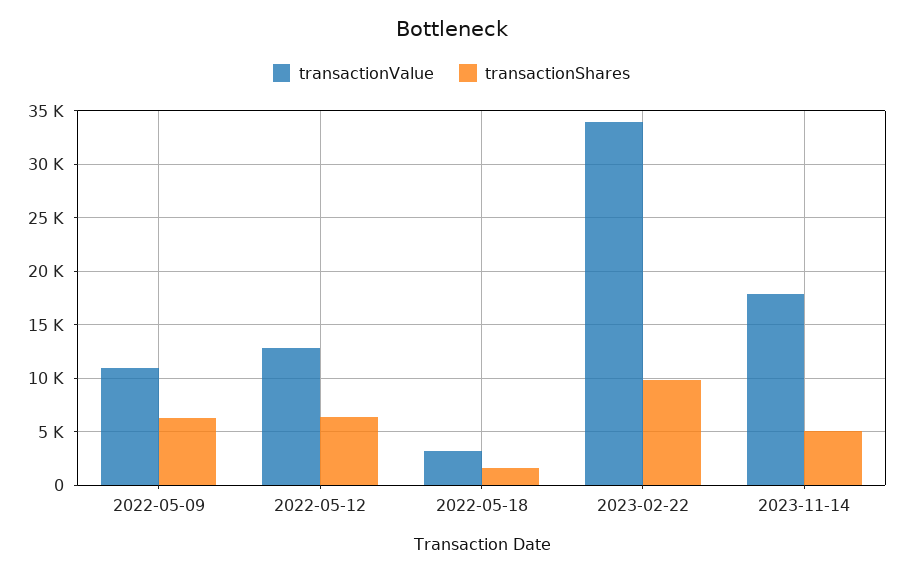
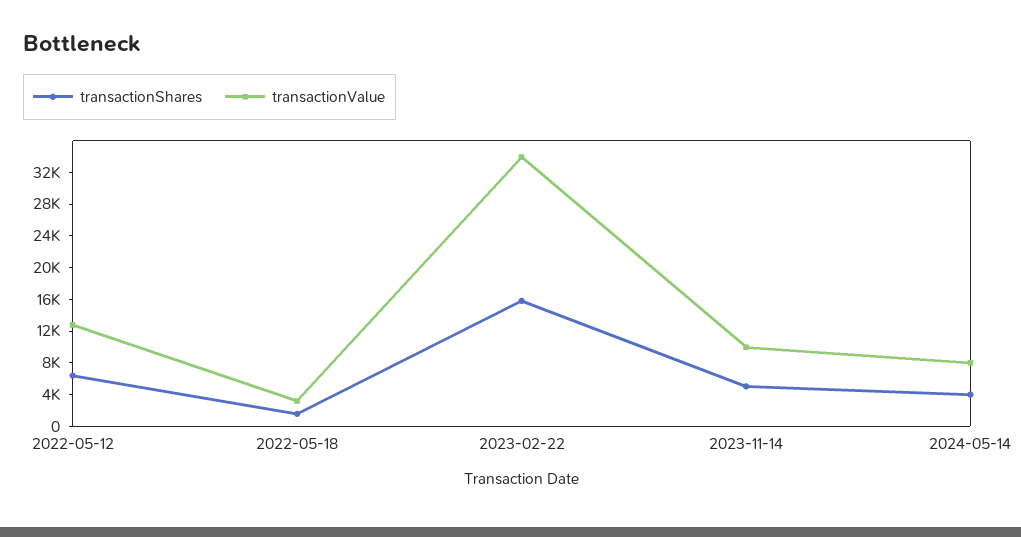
transactionValue, 2022-05-09: 11000 -> none
transactionShares, 2022-05-09: 6000 -> none
transactionShares, 2023-02-22: 10000 -> 16000
transactionValue, 2023-11-14: 18000 -> 10000
transactionShares, 2024-05-14: none -> 4000
transactionValue, 2024-05-14: none -> 8000

